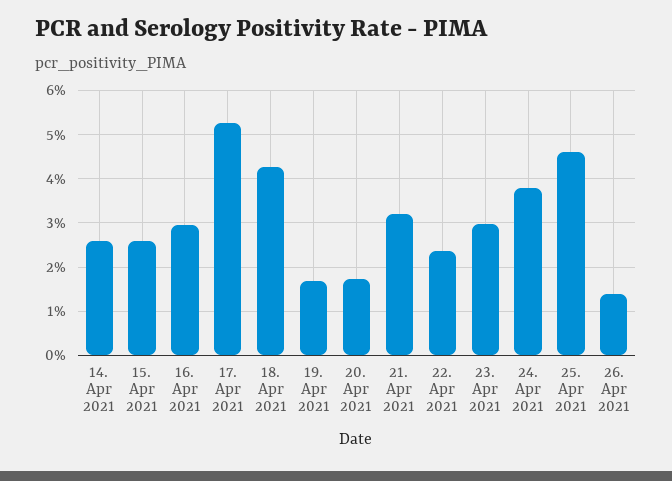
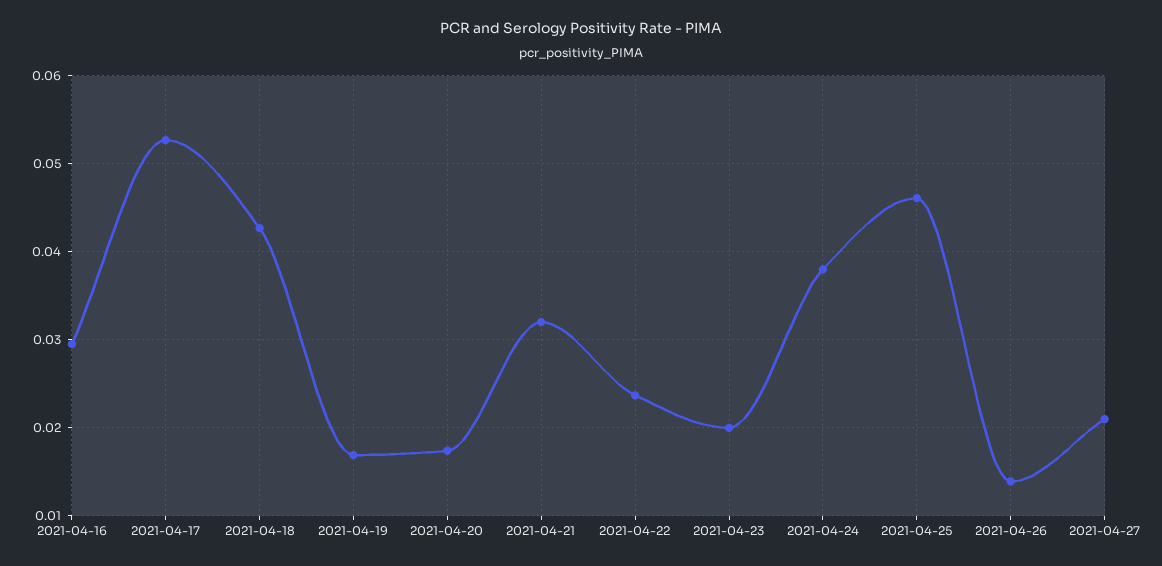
14. Apr 2021: 0.026 -> none
15. Apr 2021: 0.026 -> none
23. Apr 2021: 0.03 -> 0.02
2021-04-27: none -> 0.021

